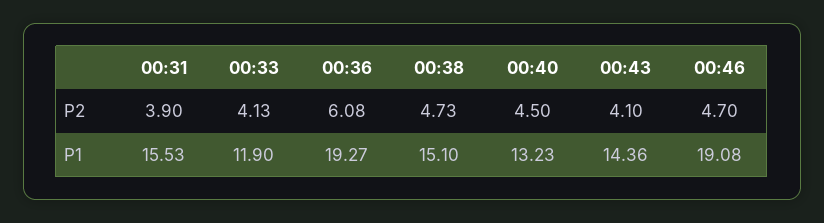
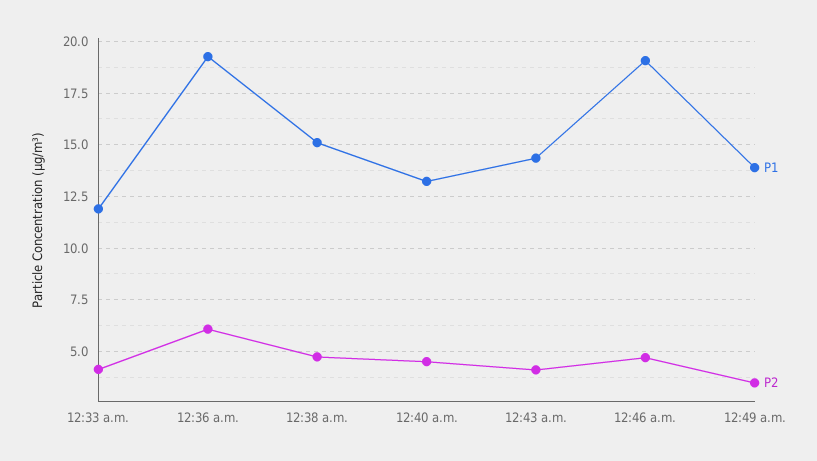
P2, 00:31: 3.9 -> none
P1, 00:31: 15.53 -> none
P1, 12:49 a.m.: none -> 14
P2, 12:49 a.m.: none -> 3.5

